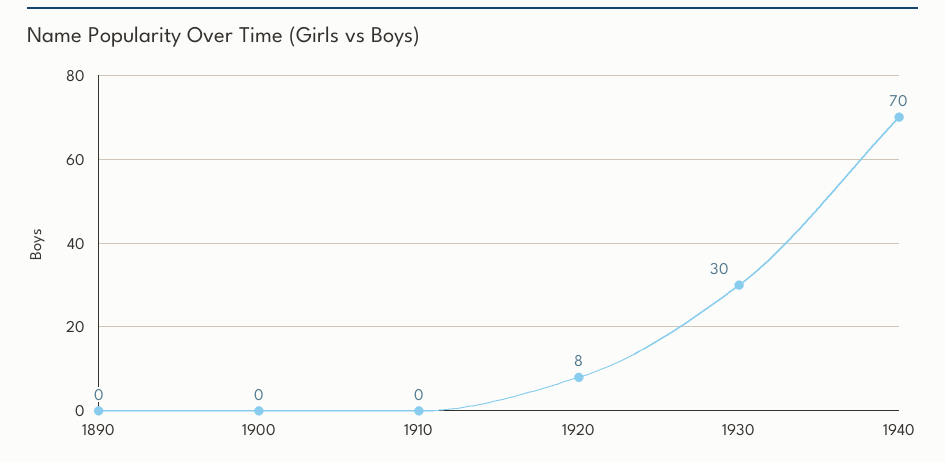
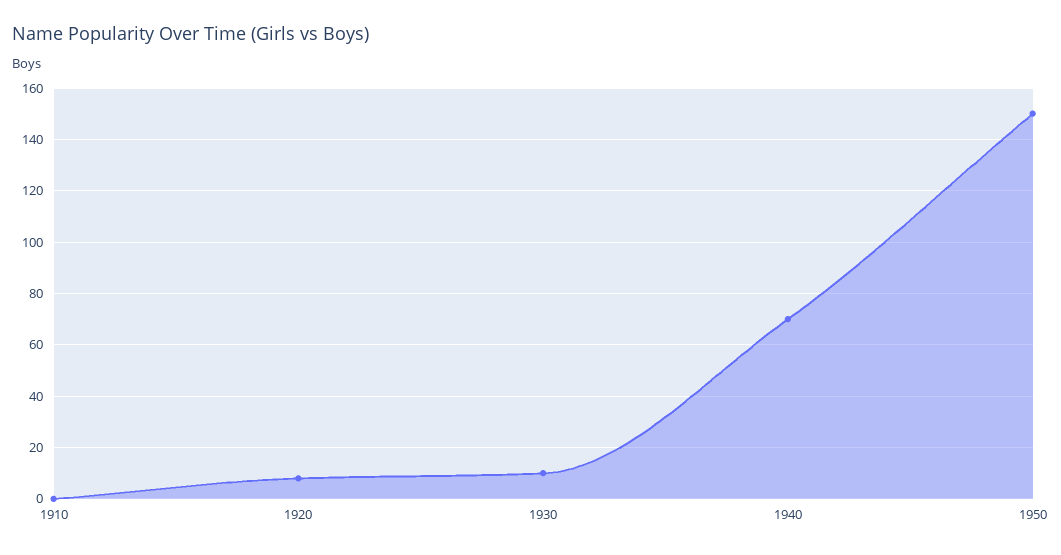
1890: 0 -> none
1900: 0 -> none
1930: 30 -> 10
1950: none -> 150

